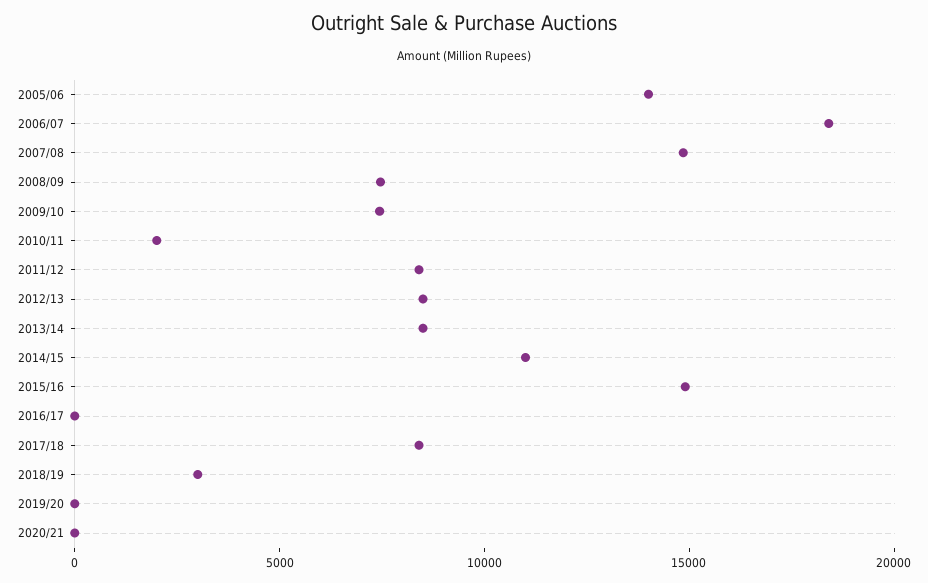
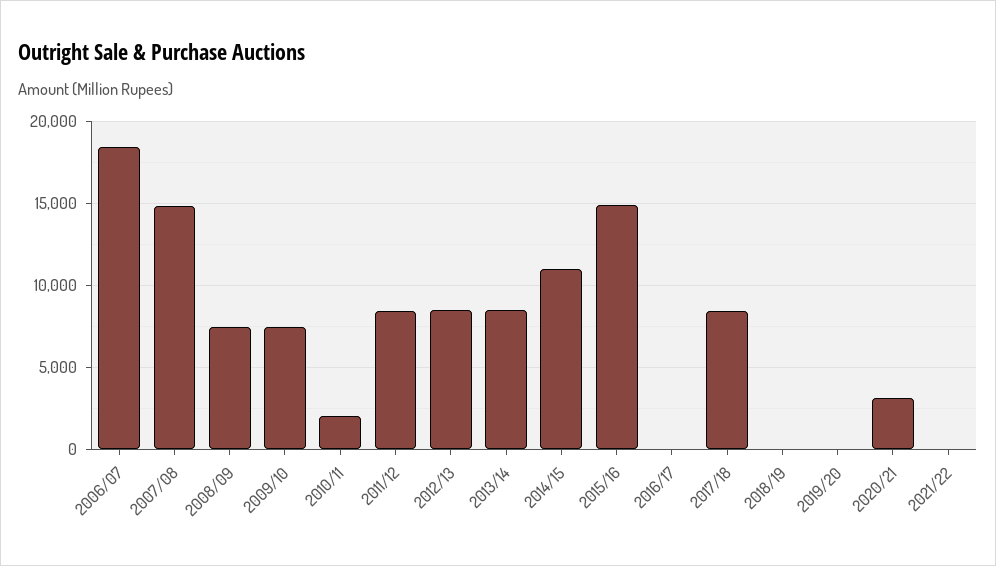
2005/06: 14000 -> none
2018/19: 3000 -> 0
2020/21: 0 -> 3000
2021/22: none -> 0

